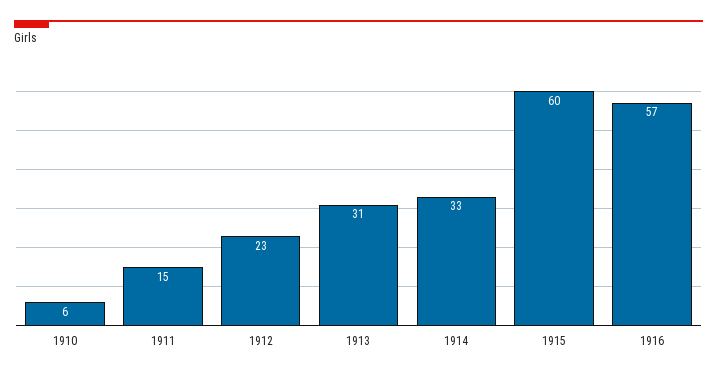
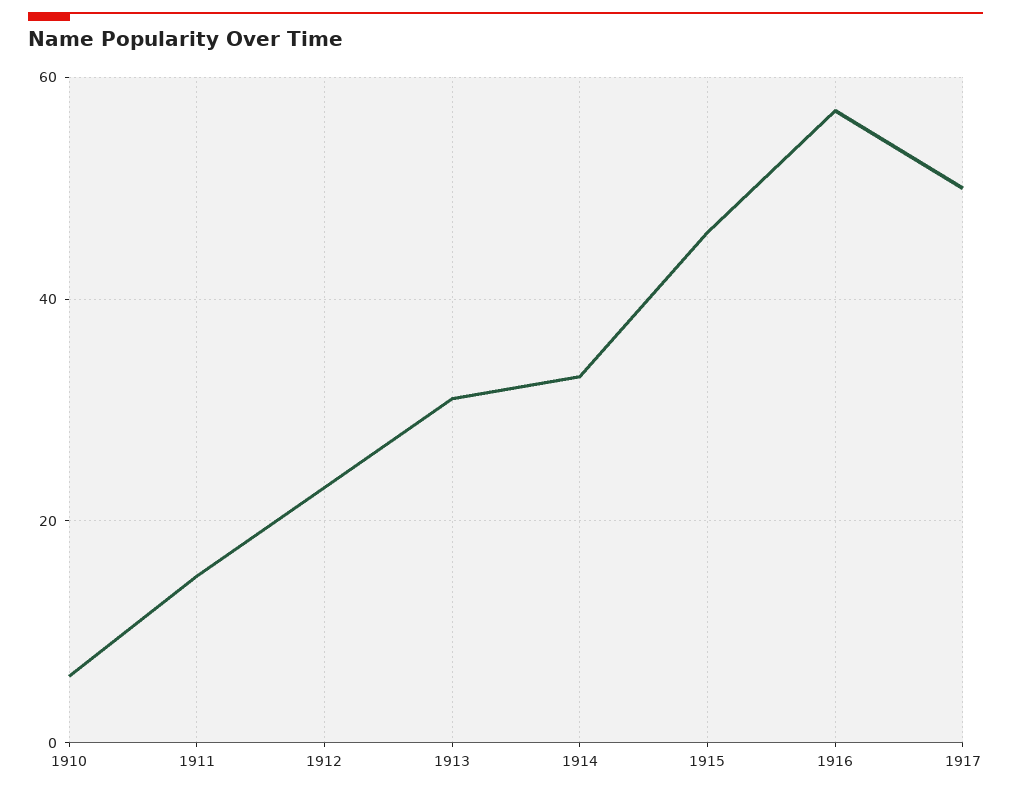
1915: 60 -> 45
1917: none -> 50

